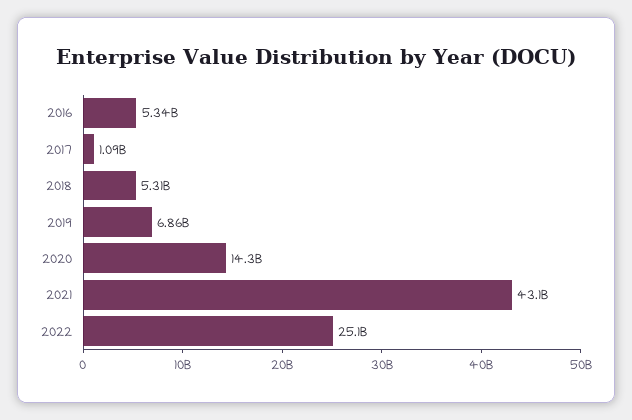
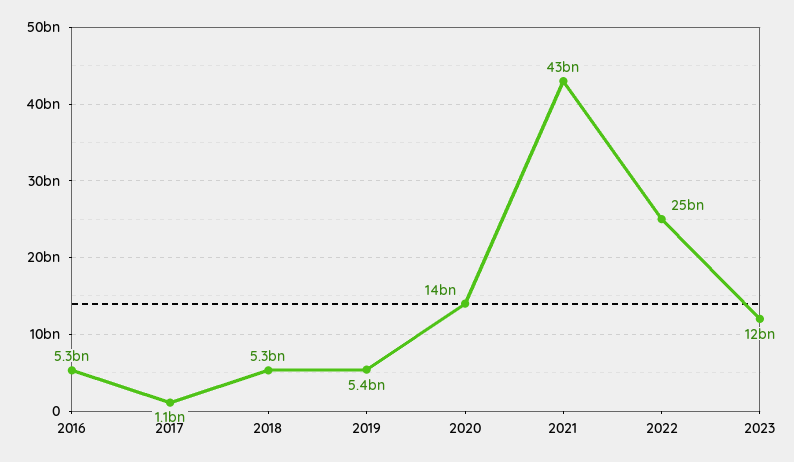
2019: 6860000000 -> 5400000000
2023: none -> 12000000000

